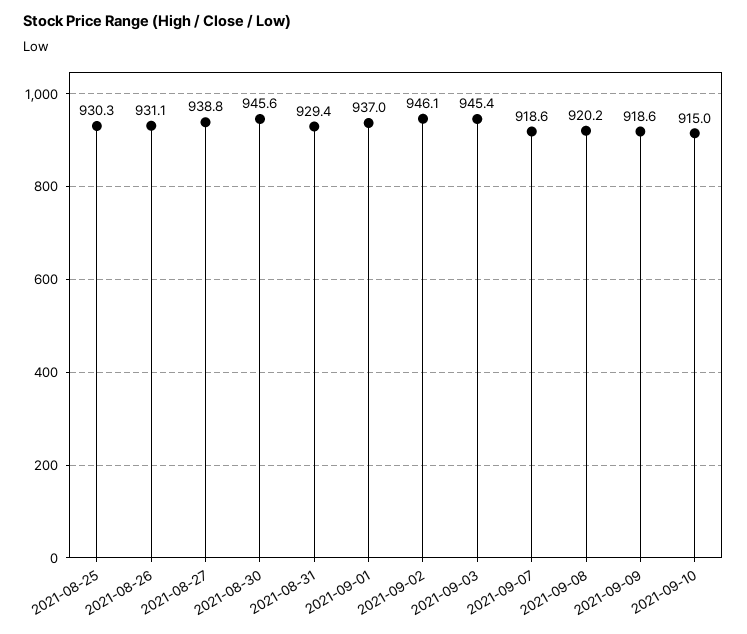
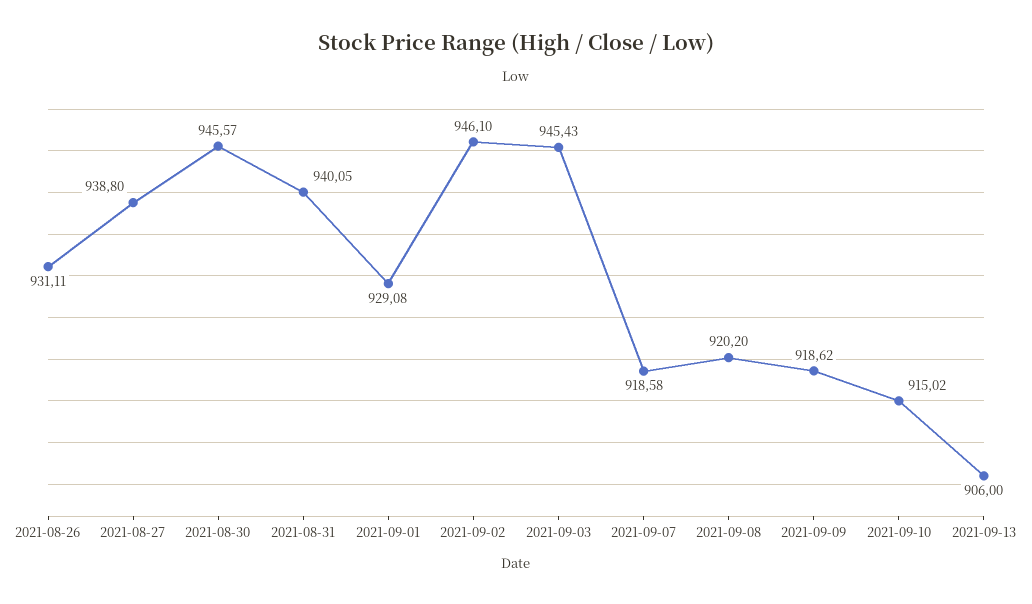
2021-08-25: 930.3 -> none
2021-08-31: 929.4 -> 940.05
2021-09-01: 937 -> 929.08
2021-09-13: none -> 906

